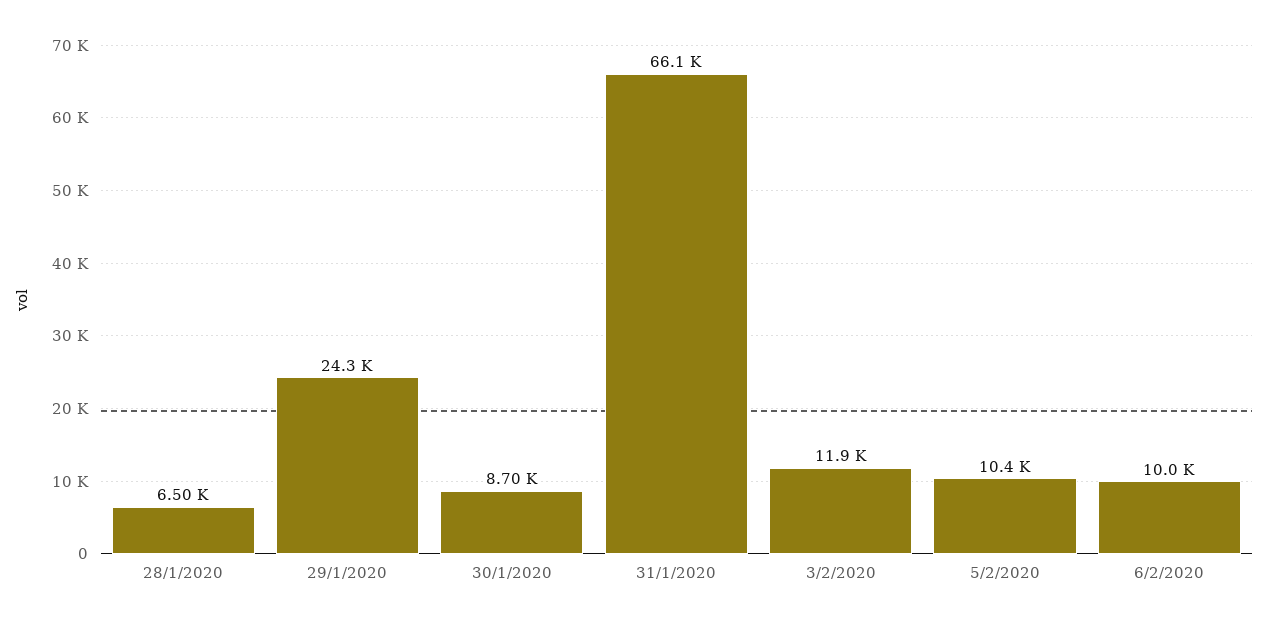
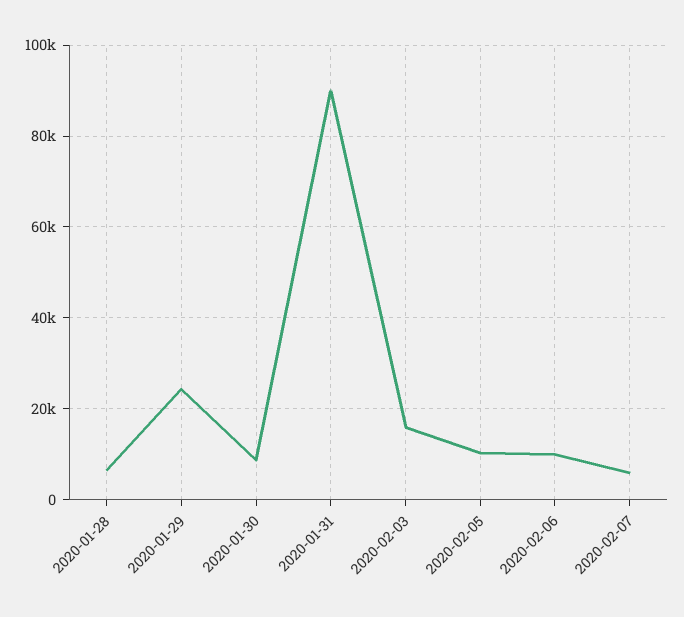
31/1/2020: 66100 -> 90000
3/2/2020: 11900 -> 16000
2020-02-07: none -> 6000

